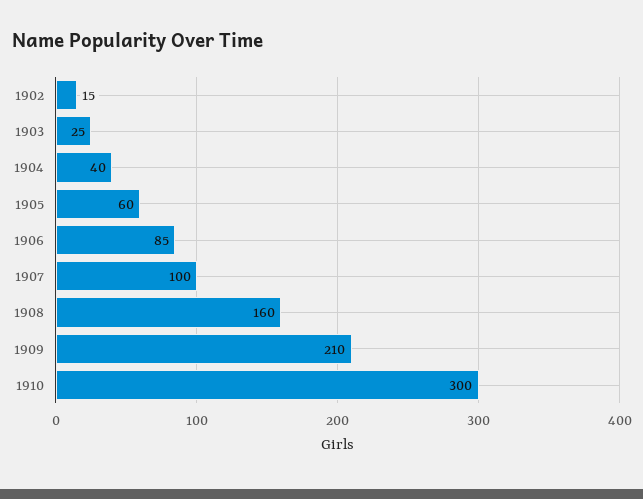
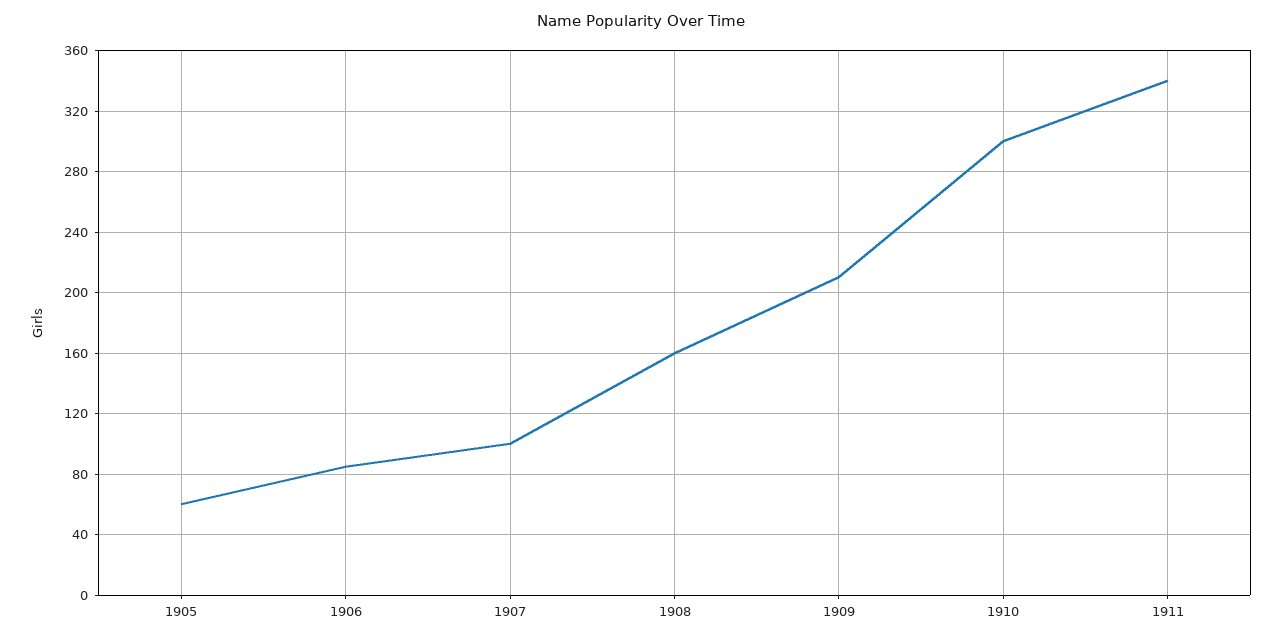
1902: 15 -> none
1903: 25 -> none
1904: 40 -> none
1911: none -> 340

